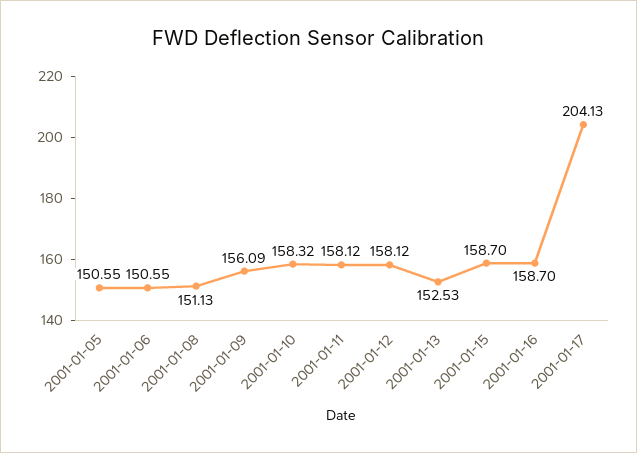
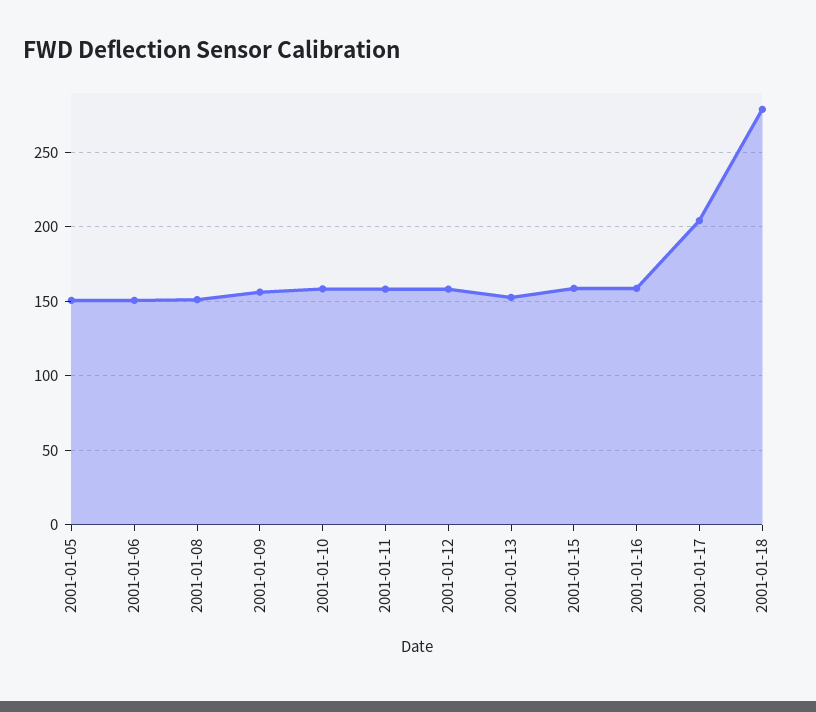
2001-01-18: none -> 280

